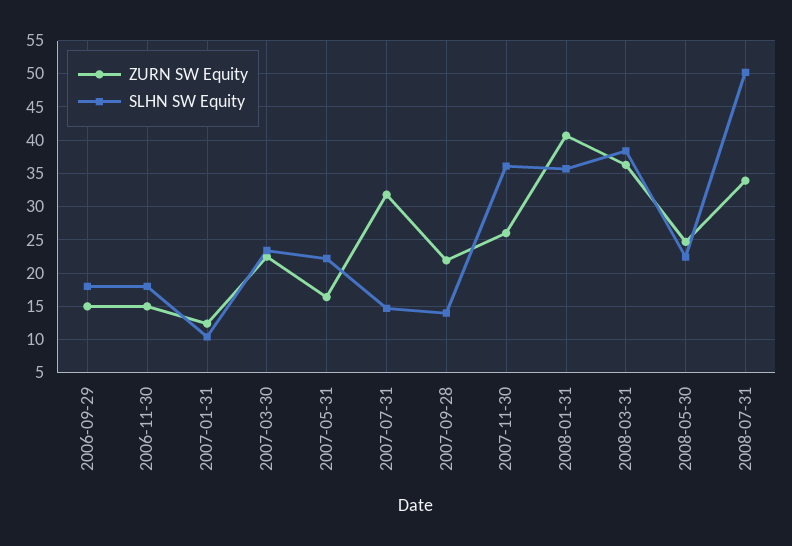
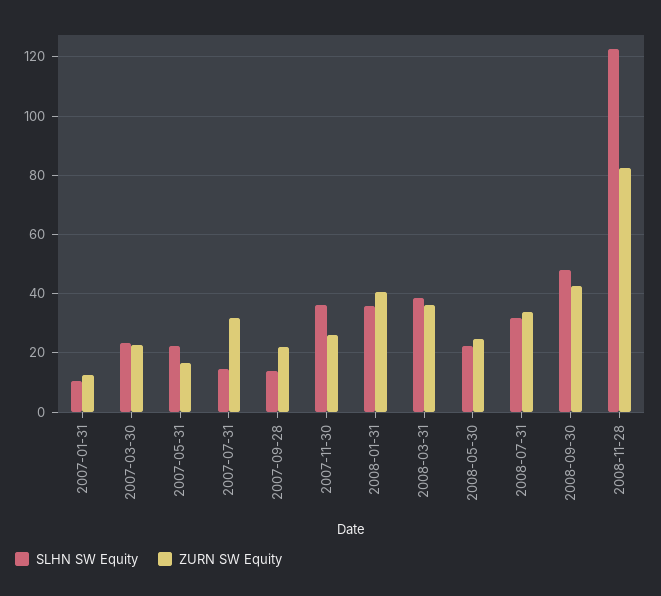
ZURN SW Equity, 2006-09-29: 15 -> none
SLHN SW Equity, 2006-09-29: 18 -> none
ZURN SW Equity, 2006-11-30: 15 -> none
SLHN SW Equity, 2006-11-30: 18 -> none
SLHN SW Equity, 2008-07-31: 50 -> 32.5
SLHN SW Equity, 2008-09-30: none -> 47.5
ZURN SW Equity, 2008-09-30: none -> 42.5
SLHN SW Equity, 2008-11-28: none -> 122.5
ZURN SW Equity, 2008-11-28: none -> 82.5

